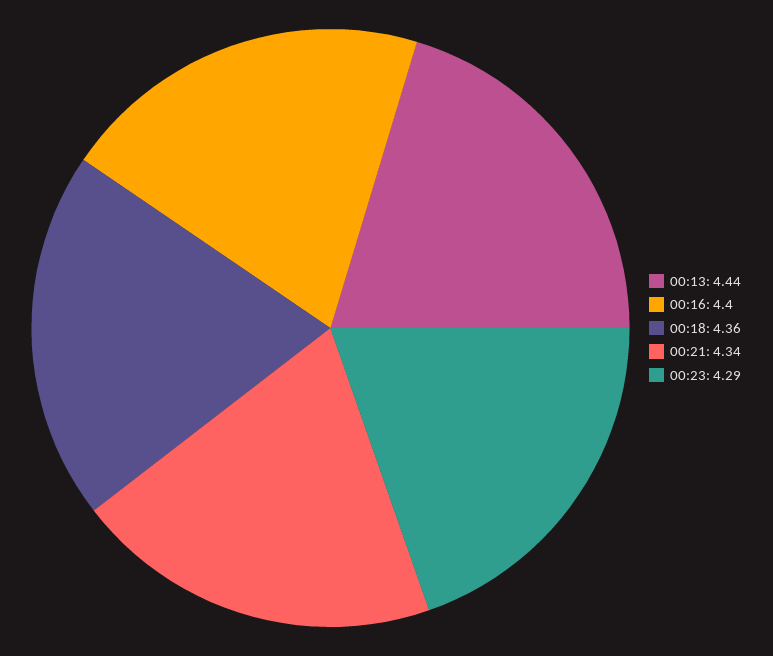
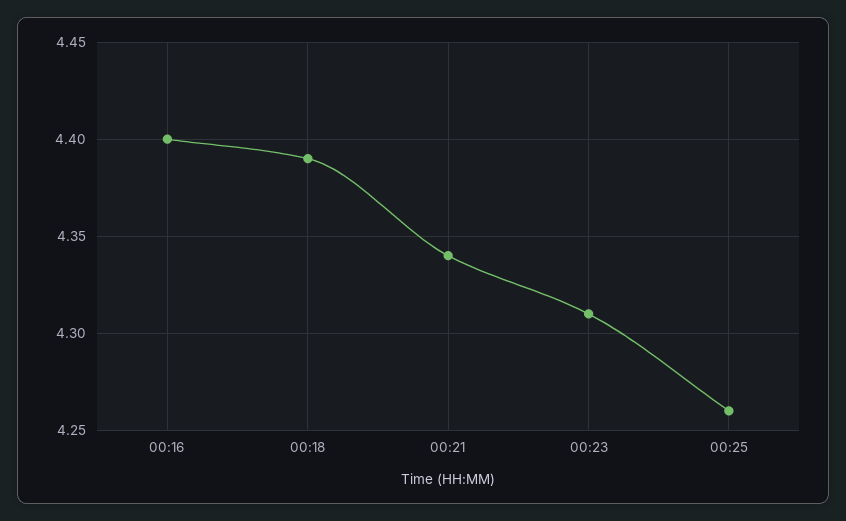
00:13: 4.44 -> none
00:18: 4.36 -> 4.39
00:23: 4.29 -> 4.31
00:25: none -> 4.26

